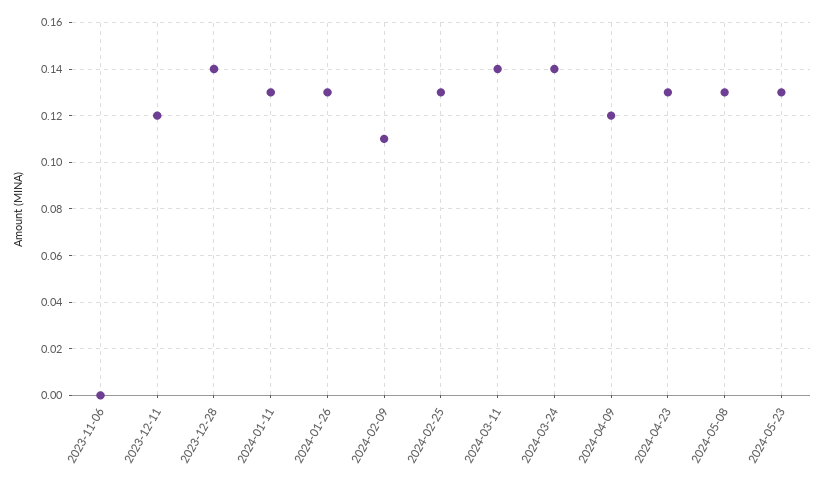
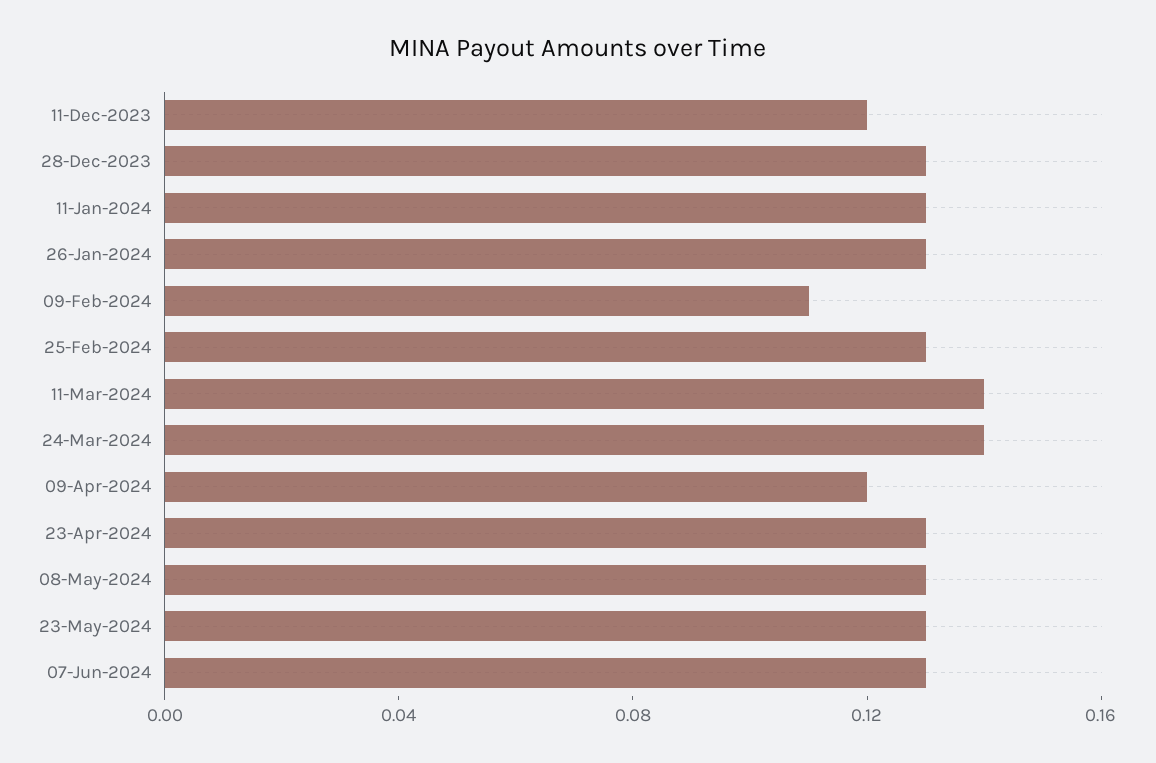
2023-11-06: 0 -> none
2023-12-28: 0.14 -> 0.13
07-Jun-2024: none -> 0.13

